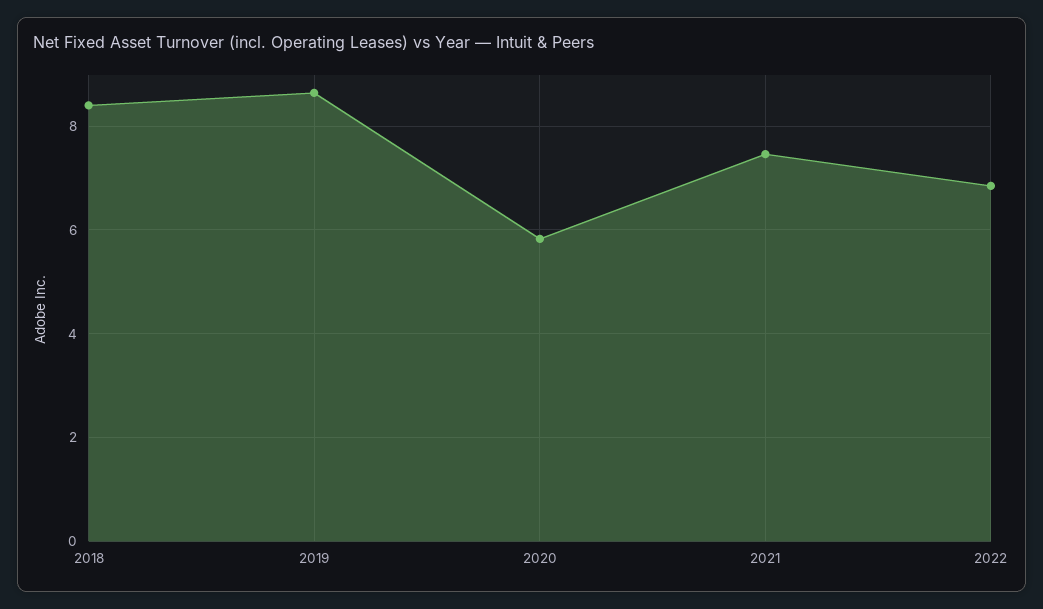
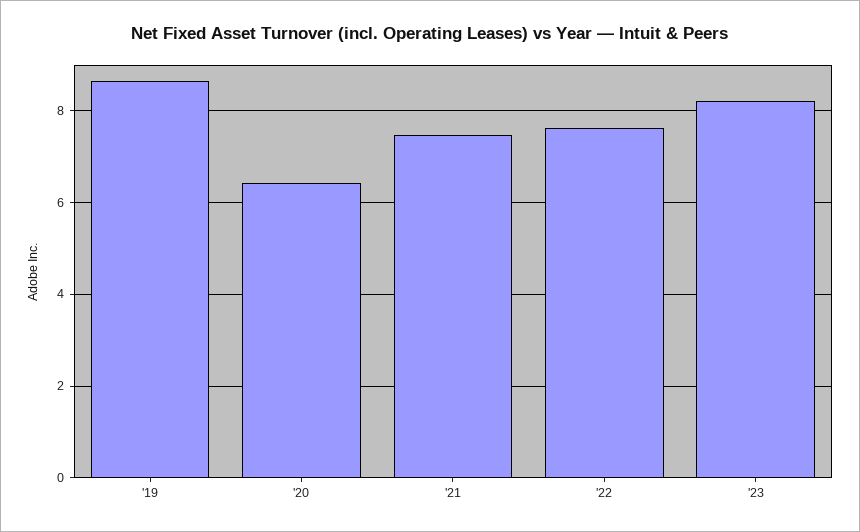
2018: 8.4 -> none
2020: 5.8 -> 6.4
2022: 6.8 -> 7.6
'23: none -> 8.2

